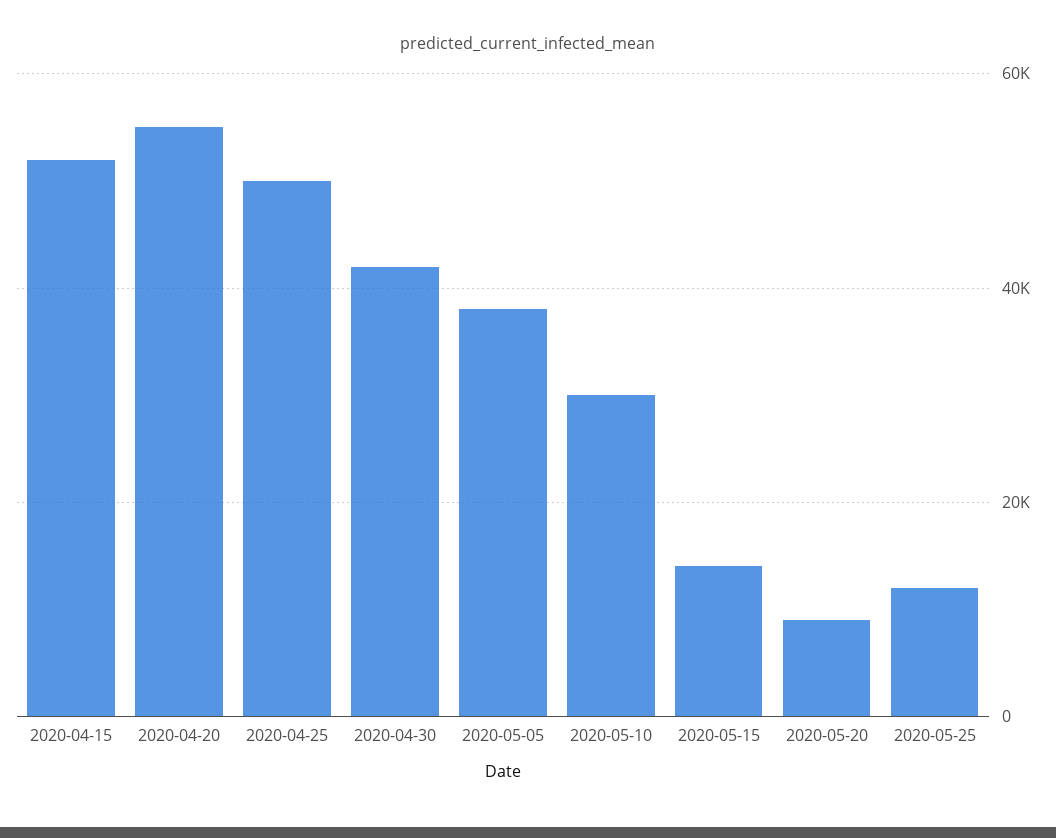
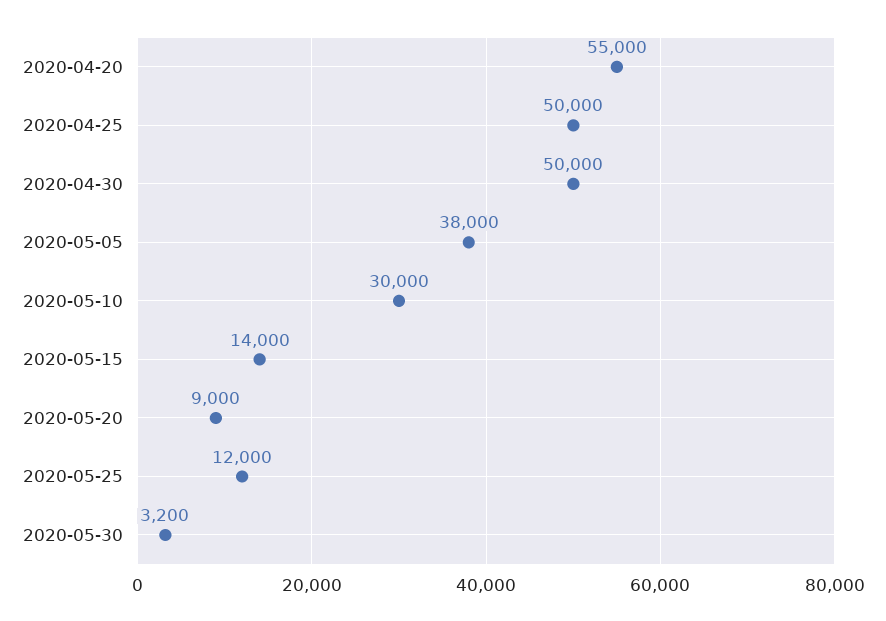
2020-04-15: 52000 -> none
2020-04-30: 42000 -> 50000
2020-05-30: none -> 3200

